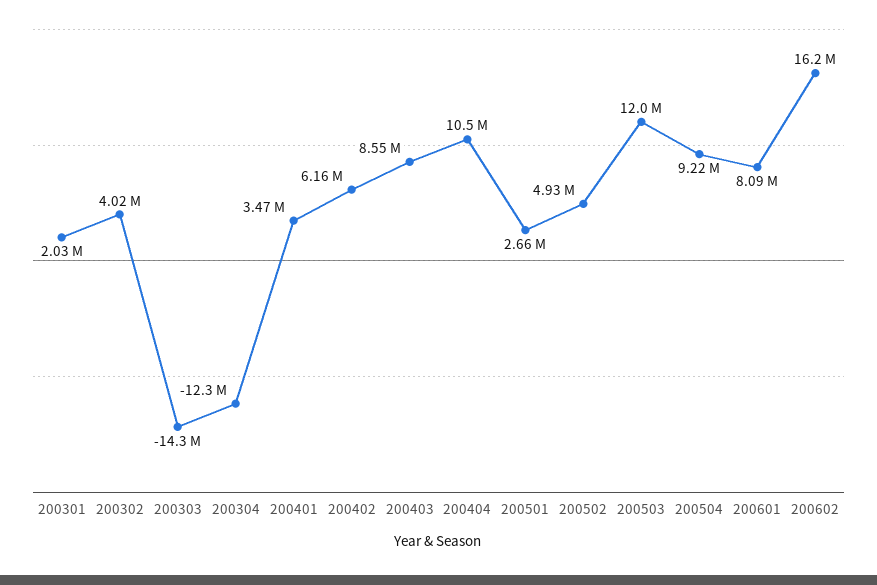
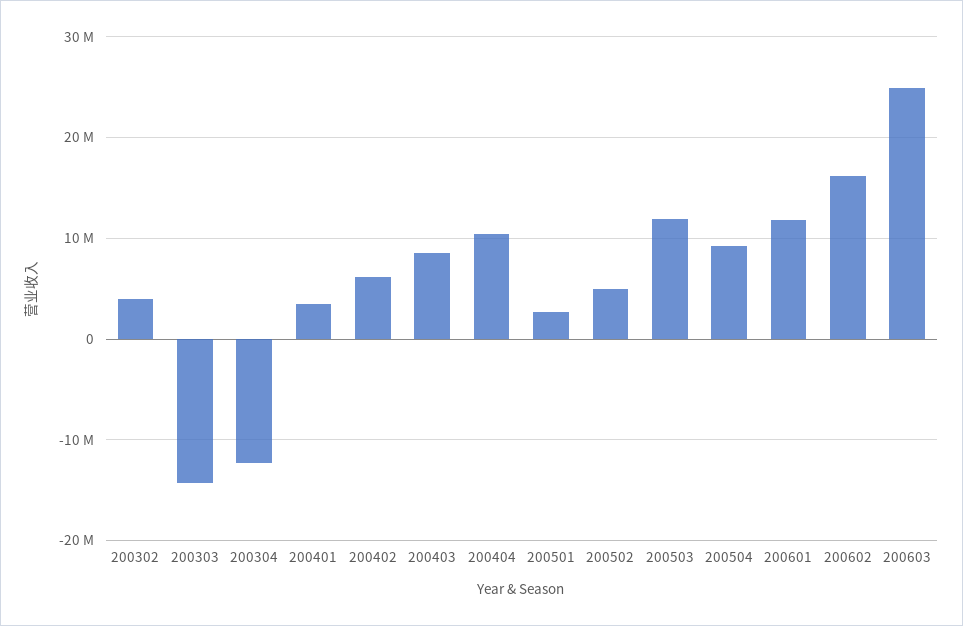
200301: 2030000 -> none
200601: 8090000 -> 12000000
200603: none -> 25000000

